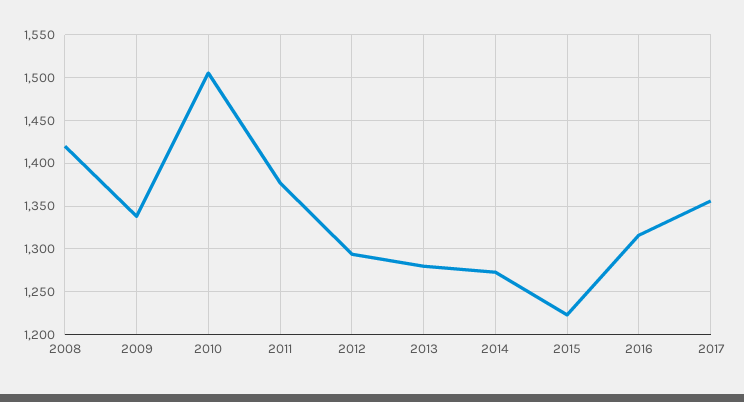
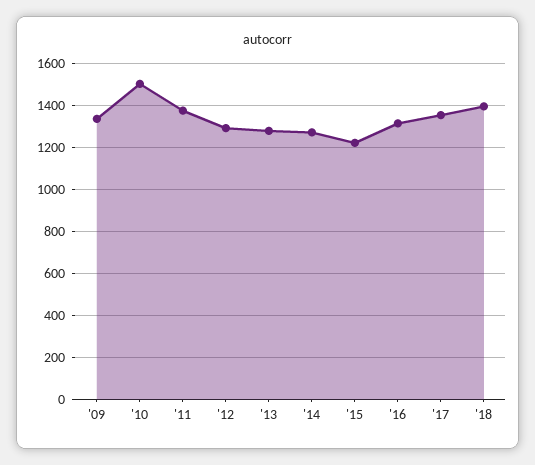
2008: 1420 -> none
'18: none -> 1400

